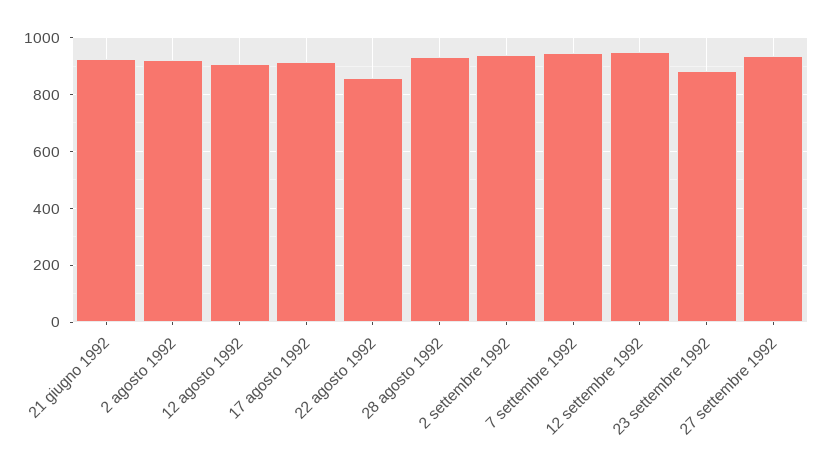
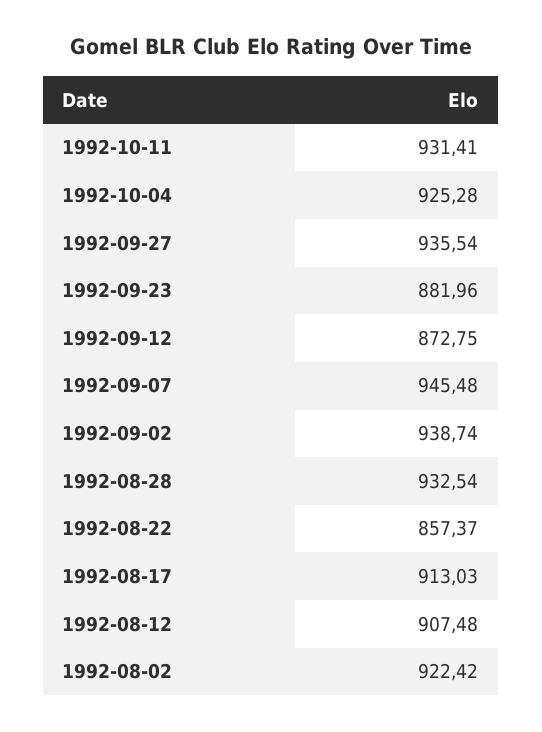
21 giugno 1992: 925 -> none
12 settembre 1992: 950 -> 872.75
1992-10-11: none -> 931.41
1992-10-04: none -> 925.28

